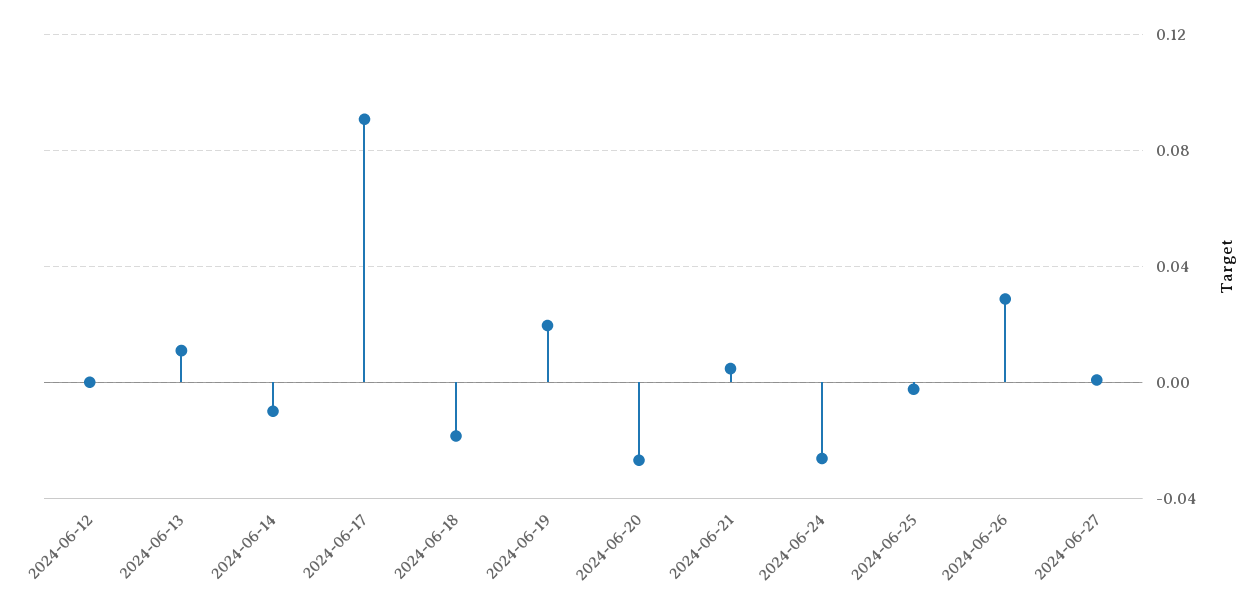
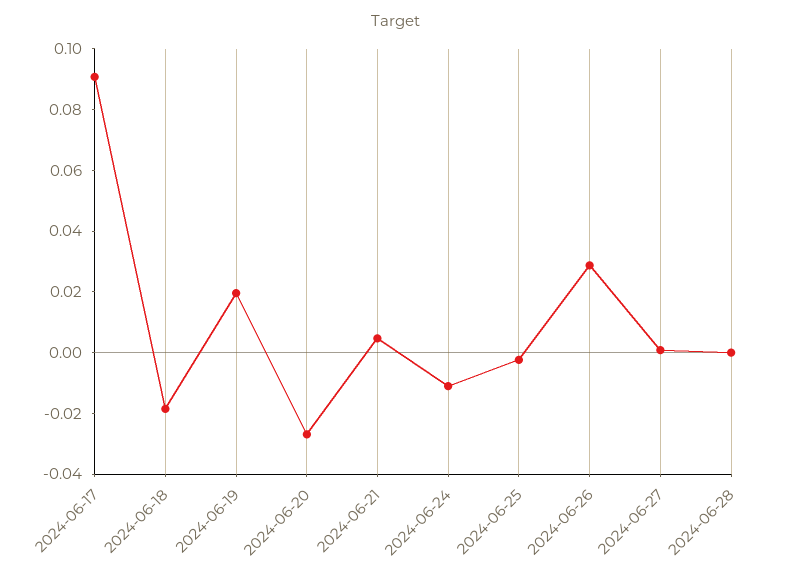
2024-06-12: 0 -> none
2024-06-13: 0.01 -> none
2024-06-14: -0.01 -> none
2024-06-24: -0.025 -> -0.01
2024-06-28: none -> 0

